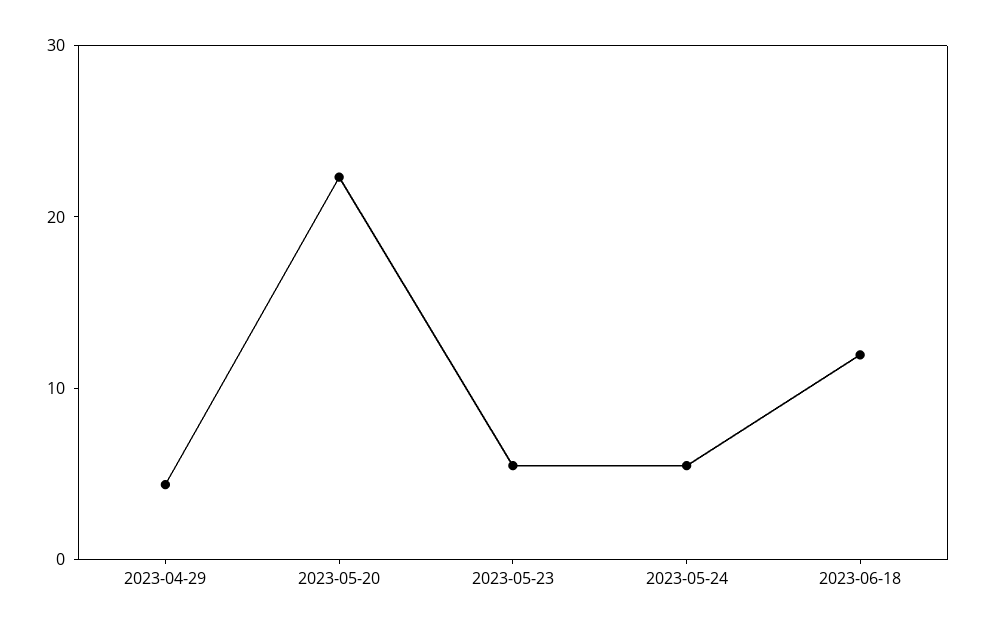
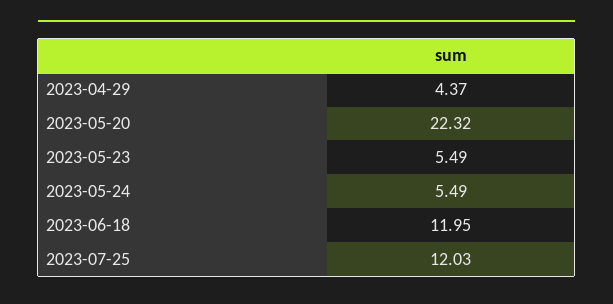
2023-07-25: none -> 12.03

